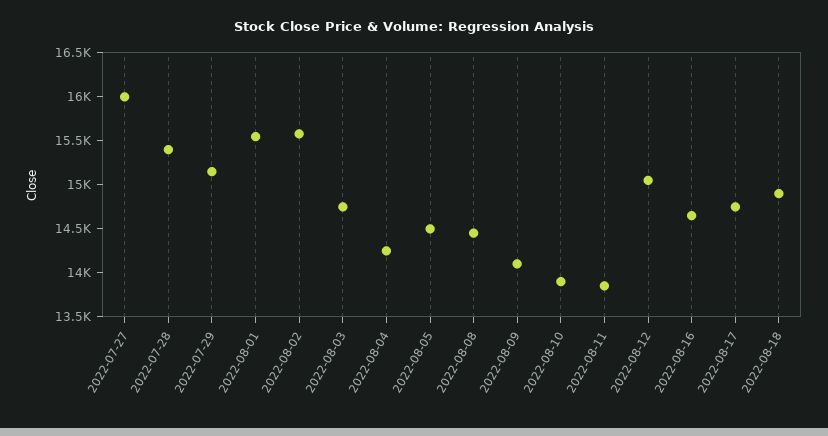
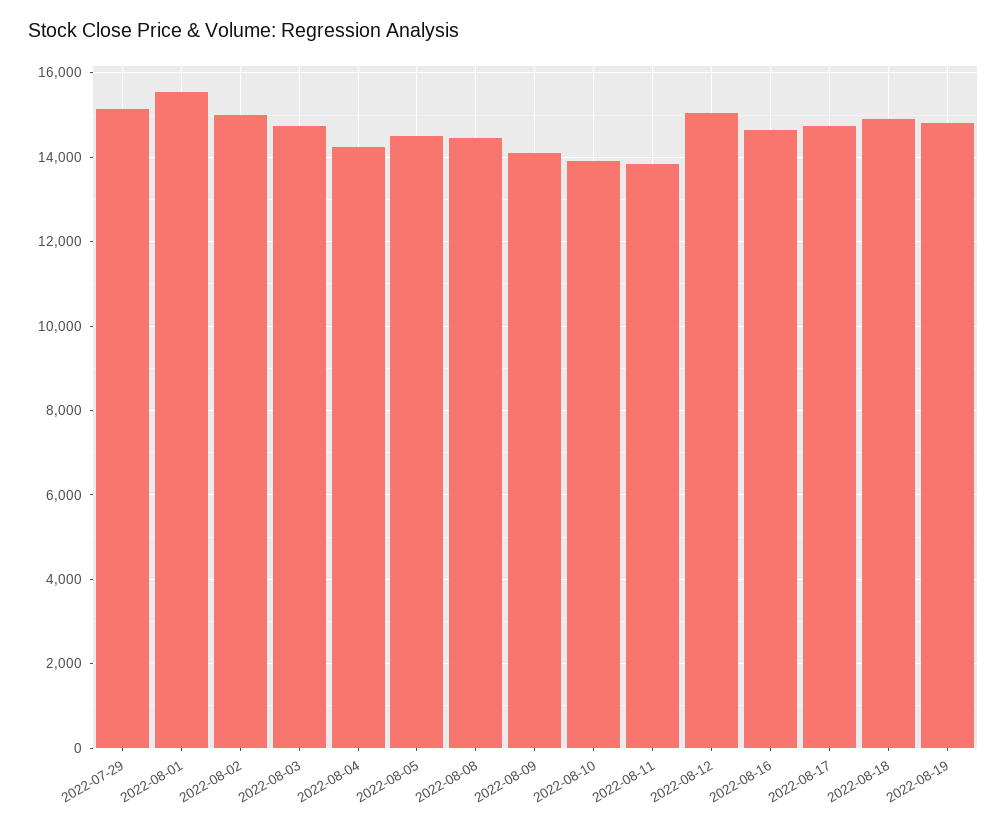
2022-07-27: 16000 -> none
2022-07-28: 15400 -> none
2022-08-02: 15600 -> 15000
2022-08-19: none -> 14800

